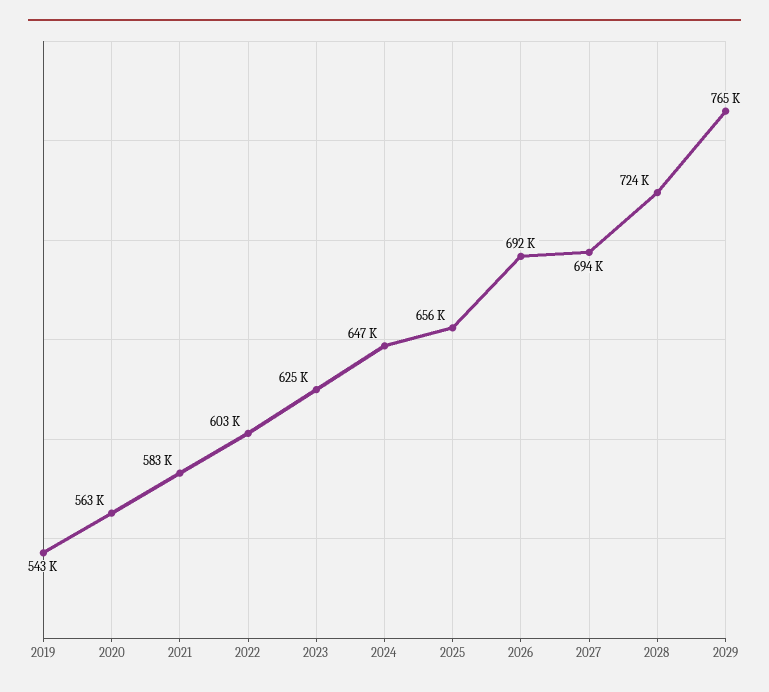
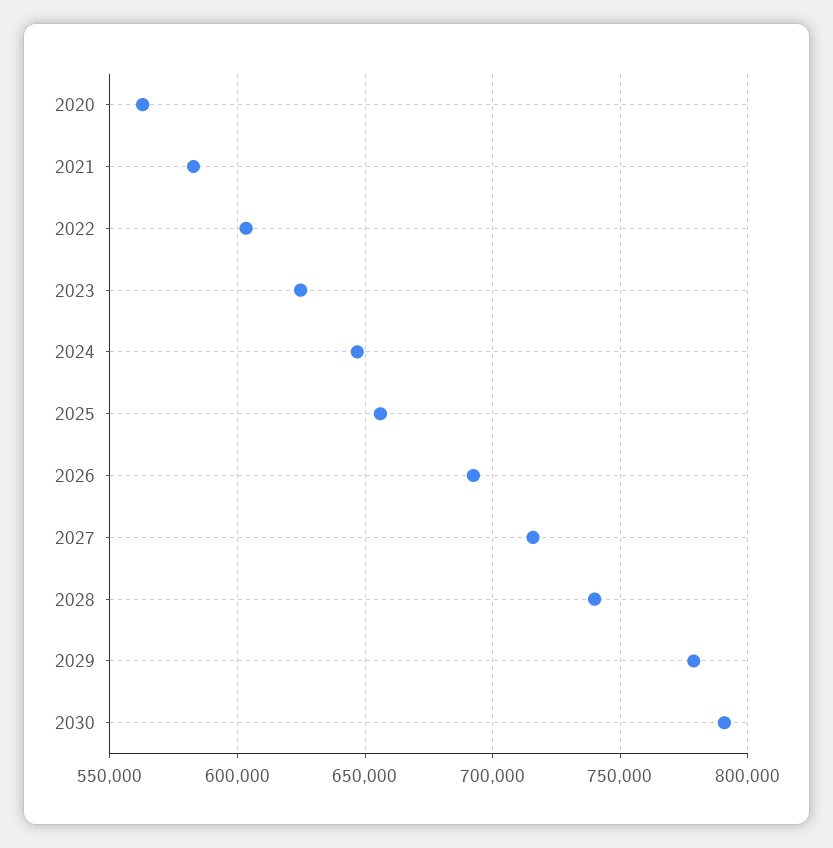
2019: 543000 -> none
2027: 694000 -> 715000
2028: 724000 -> 740000
2029: 765000 -> 780000
2030: none -> 790000

